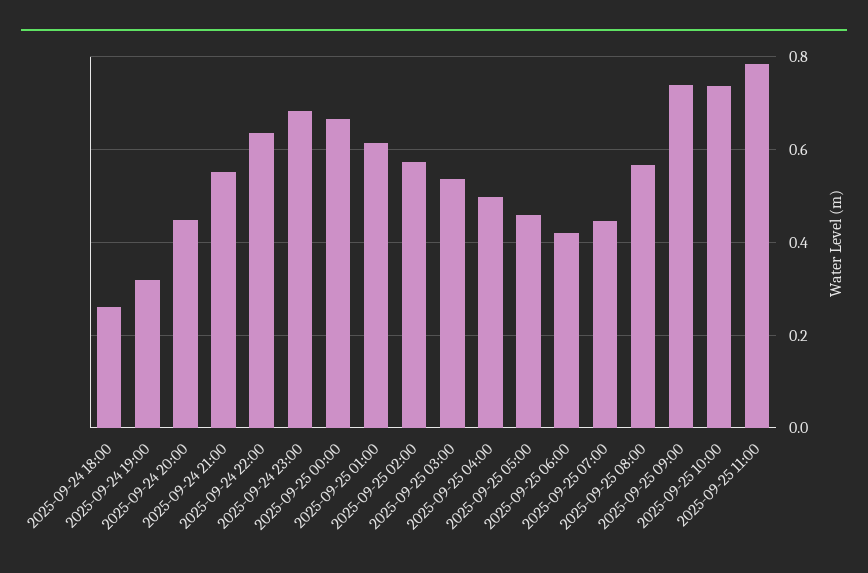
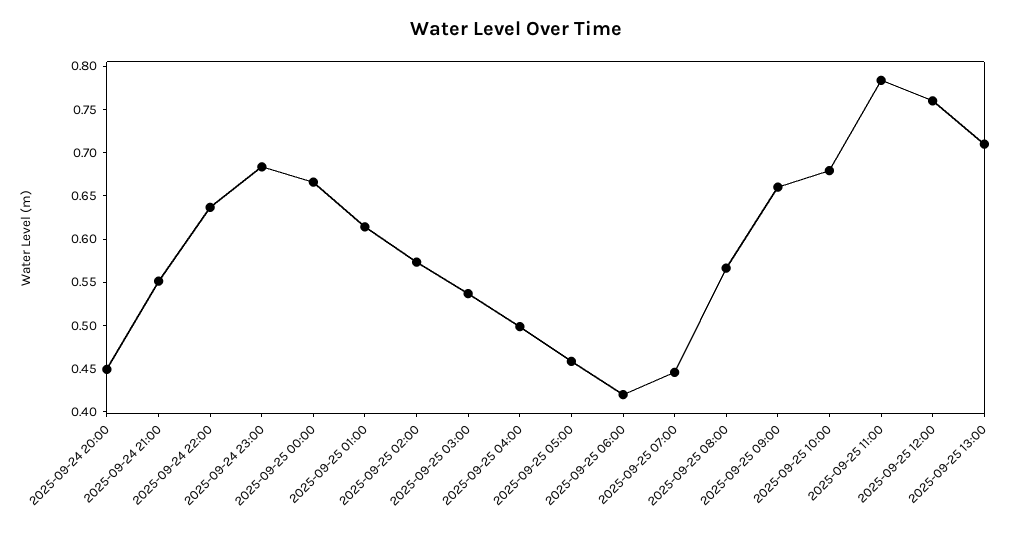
2025-09-24 18:00: 0.26 -> none
2025-09-24 19:00: 0.32 -> none
2025-09-25 09:00: 0.74 -> 0.66
2025-09-25 10:00: 0.74 -> 0.68
2025-09-25 12:00: none -> 0.76
2025-09-25 13:00: none -> 0.71

